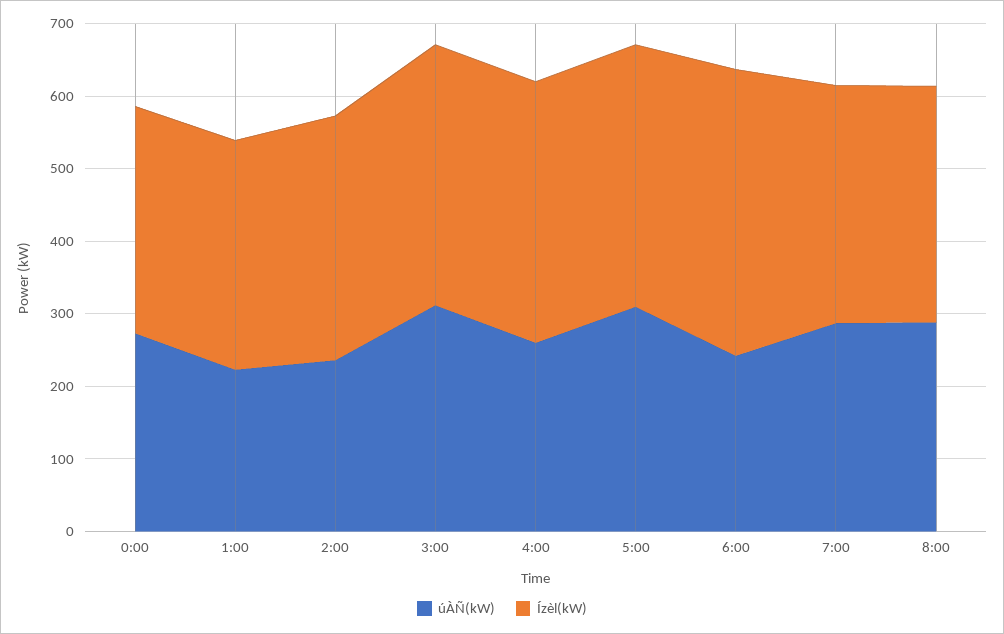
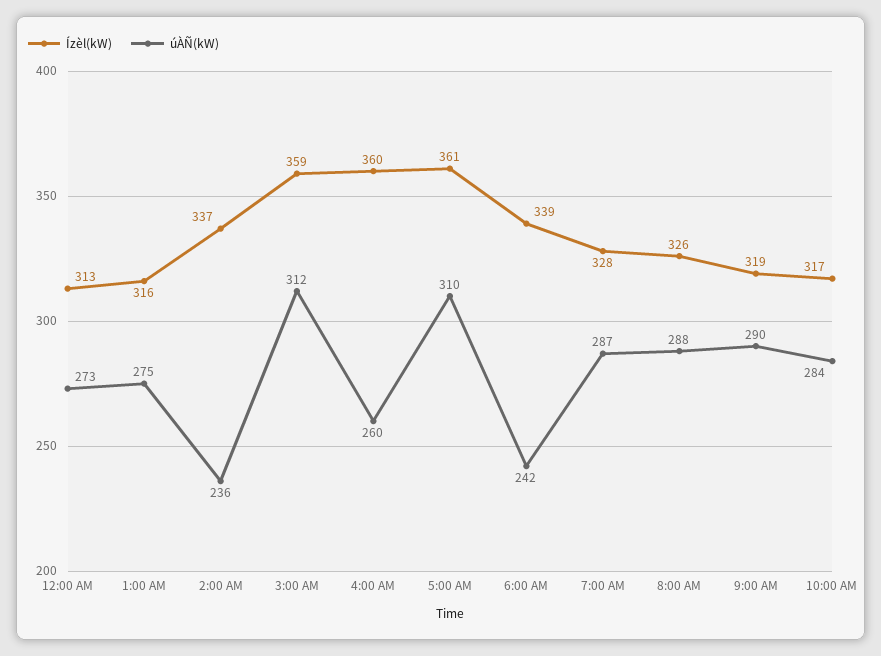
úÀÑ(kW), 1:00: 220 -> 275
Ízèl(kW), 6:00: 400 -> 339
Ízèl(kW), 9:00 AM: none -> 319
úÀÑ(kW), 9:00 AM: none -> 290
Ízèl(kW), 10:00 AM: none -> 317
úÀÑ(kW), 10:00 AM: none -> 284

